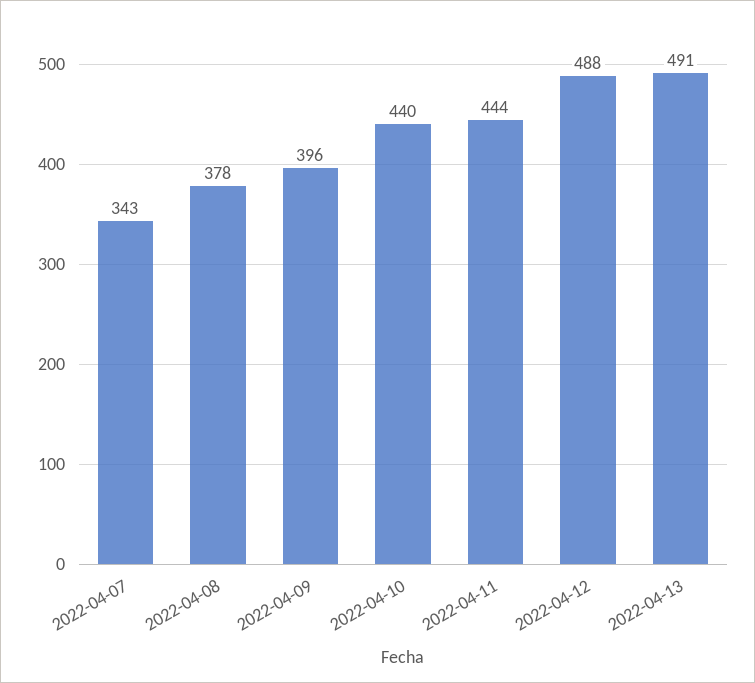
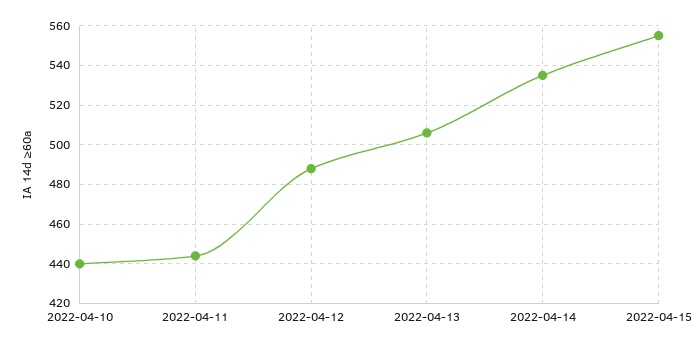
2022-04-07: 343 -> none
2022-04-08: 378 -> none
2022-04-09: 396 -> none
2022-04-13: 491 -> 505
2022-04-14: none -> 535
2022-04-15: none -> 555

